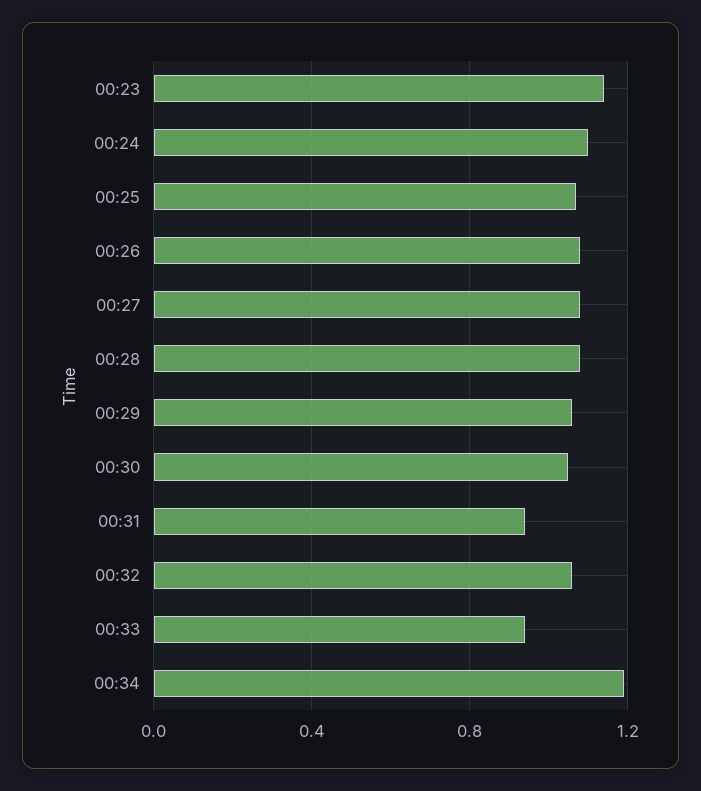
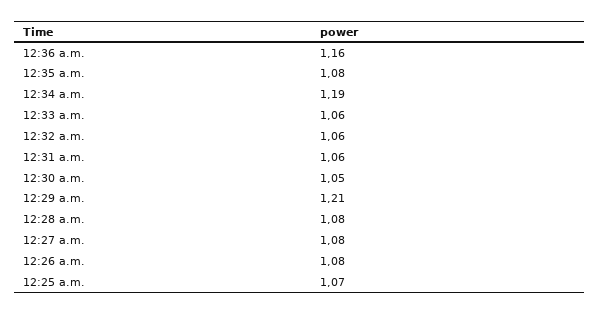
00:23: 1.15 -> none
00:24: 1.1 -> none
00:29: 1.05 -> 1.21
00:31: 0.95 -> 1.06
00:33: 0.95 -> 1.06
12:36 a.m.: none -> 1.16
12:35 a.m.: none -> 1.08

